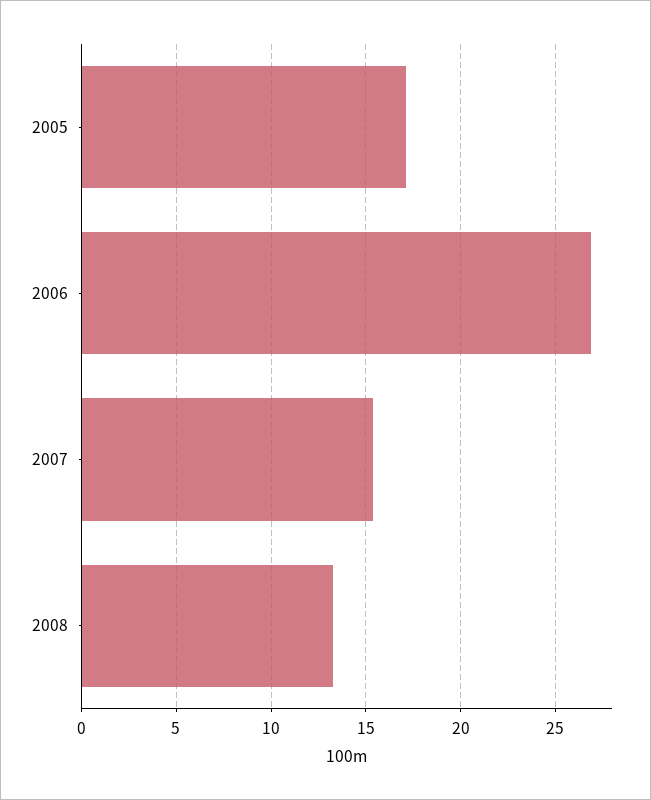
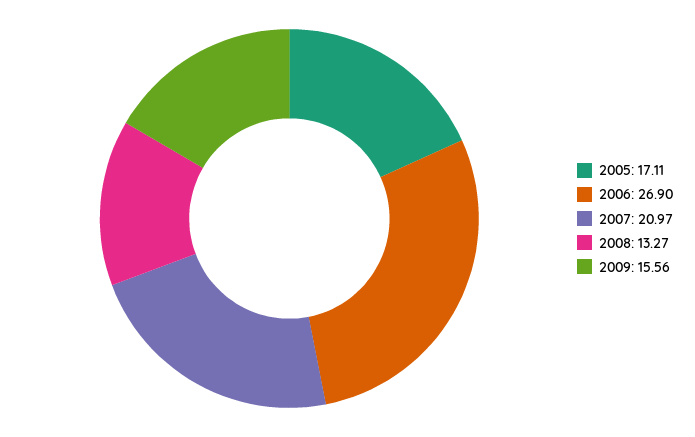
2007: 15.5 -> 20.97
2009: none -> 15.56

